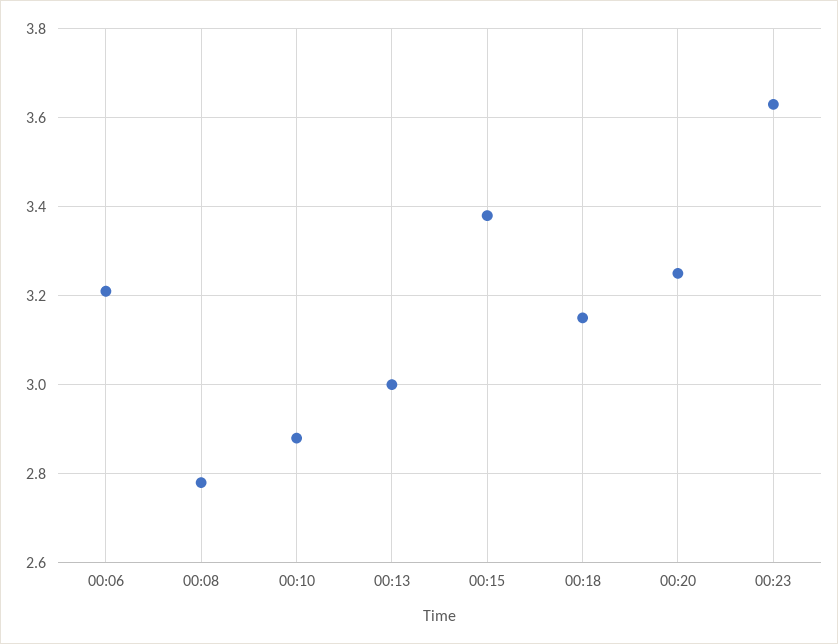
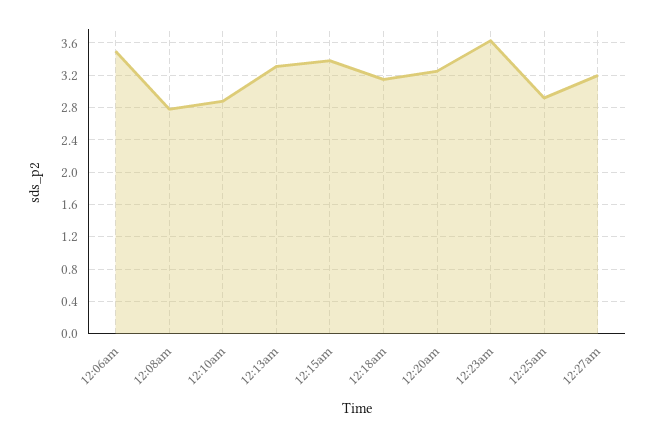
00:06: 3.2 -> 3.5
00:13: 3 -> 3.3
12:25am: none -> 2.9
12:27am: none -> 3.2

